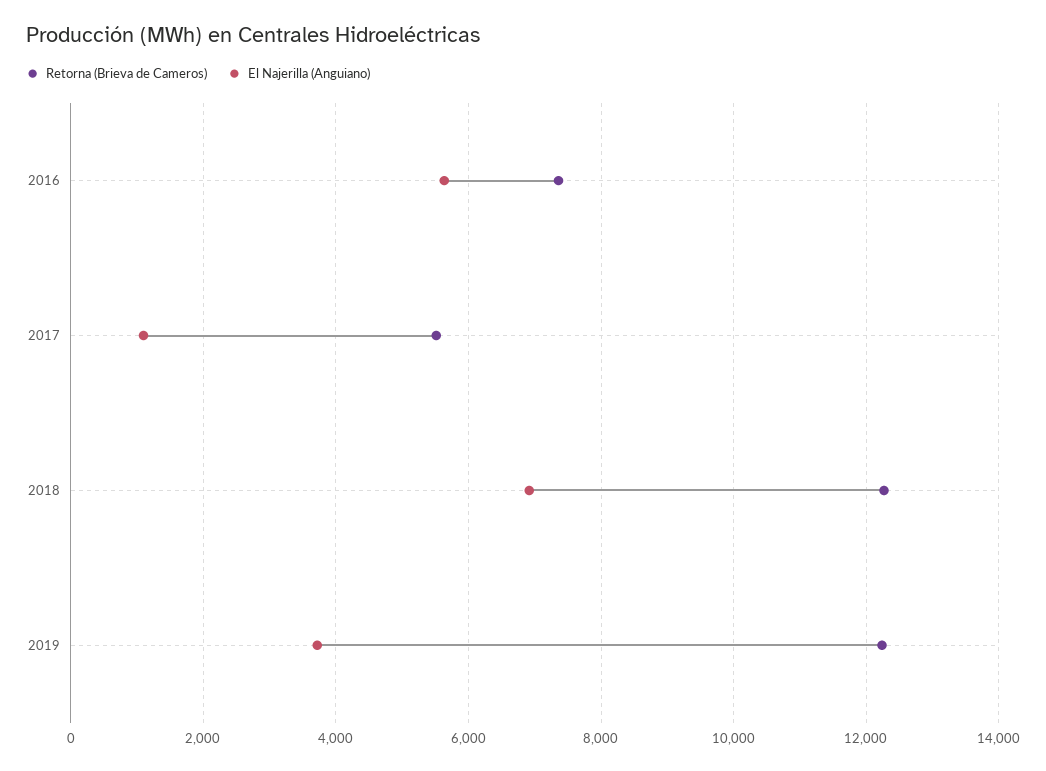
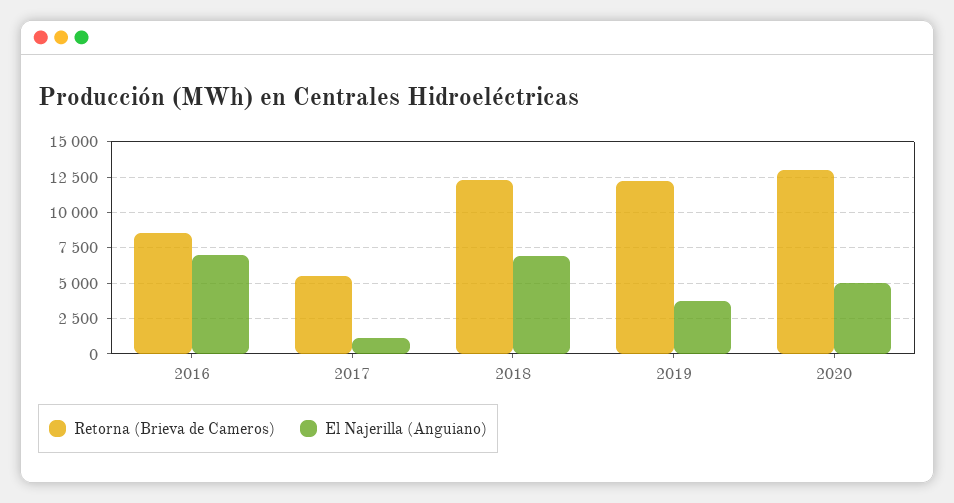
Retorna (Brieva de Cameros), 2016: 7400 -> 8500
El Najerilla (Anguiano), 2016: 5600 -> 7000
Retorna (Brieva de Cameros), 2020: none -> 13000
El Najerilla (Anguiano), 2020: none -> 5000

